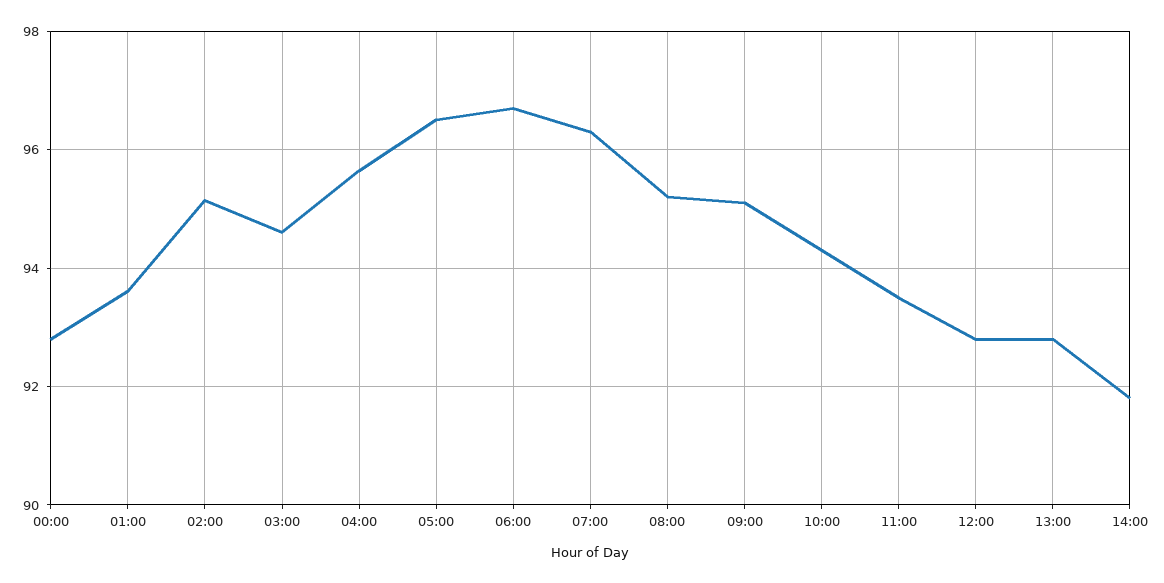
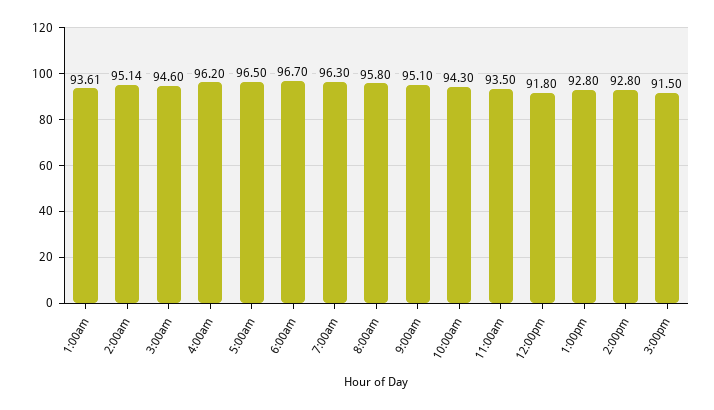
00:00: 92.8 -> none
04:00: 95.6 -> 96.2
08:00: 95.2 -> 95.8
12:00: 92.8 -> 91.8
14:00: 91.8 -> 92.8
3:00pm: none -> 91.5

